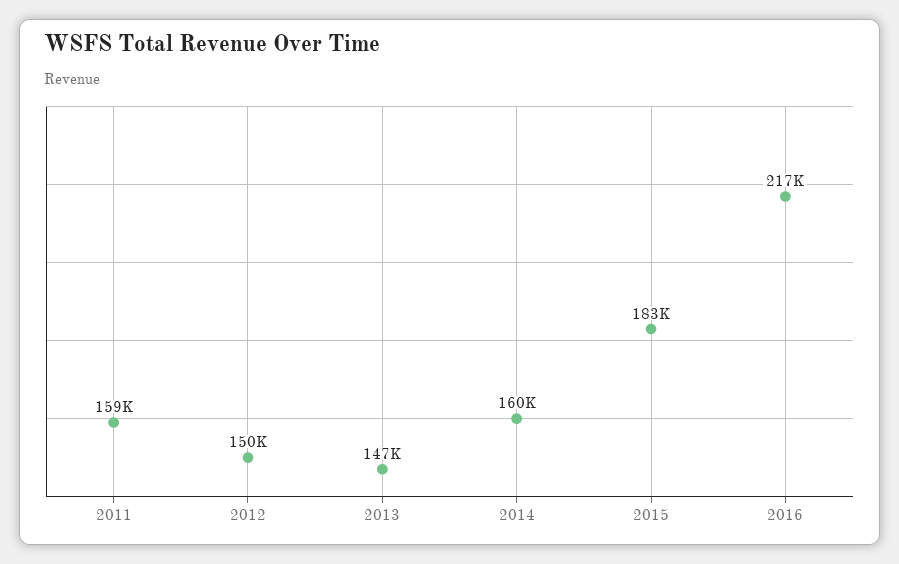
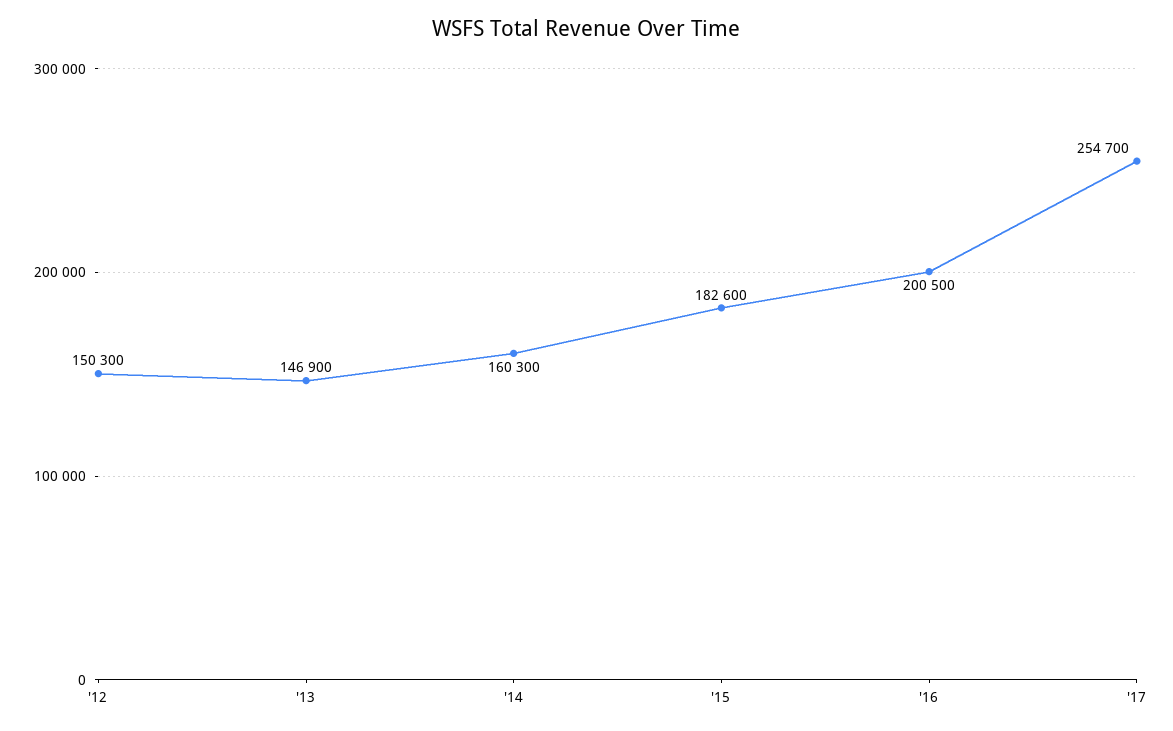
2011: 159000 -> none
2016: 217000 -> 200500
'17: none -> 254700

